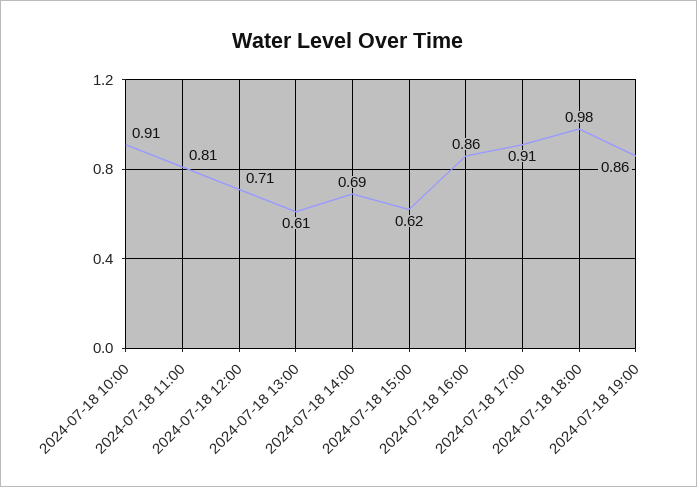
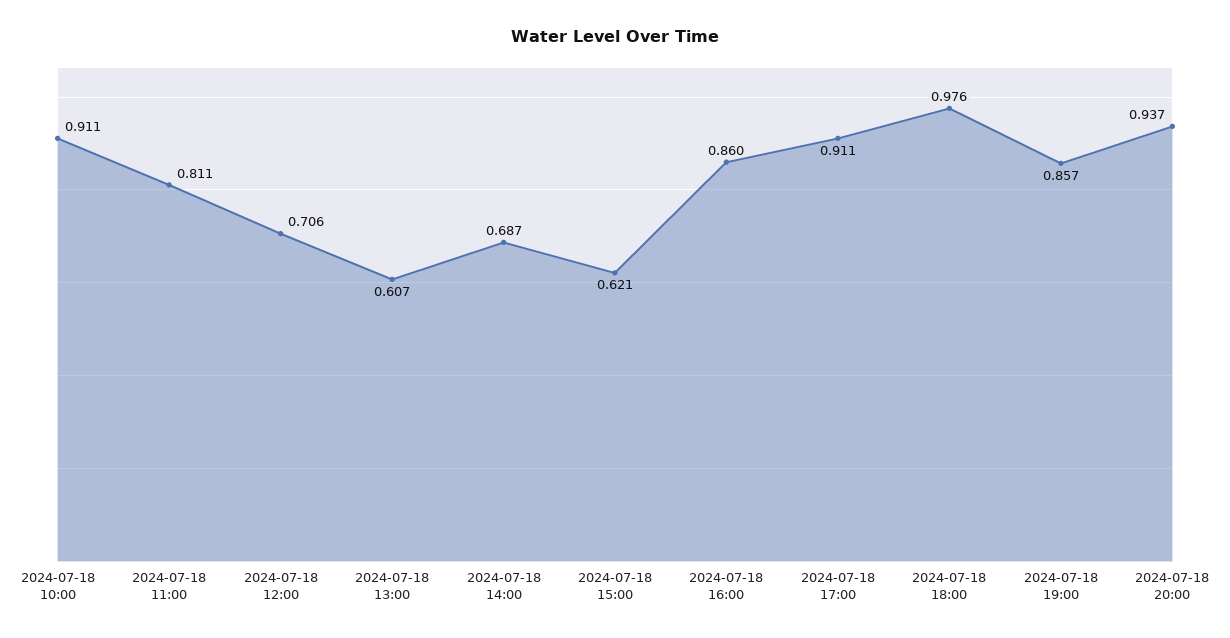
2024-07-18 20:00: none -> 0.937

